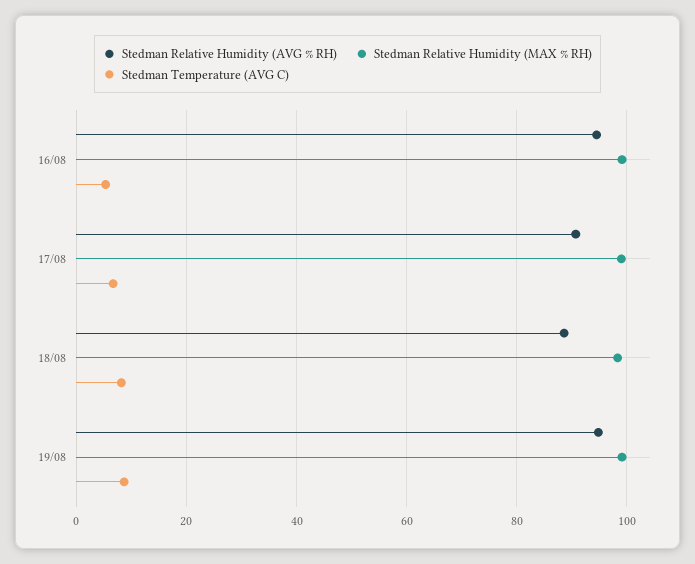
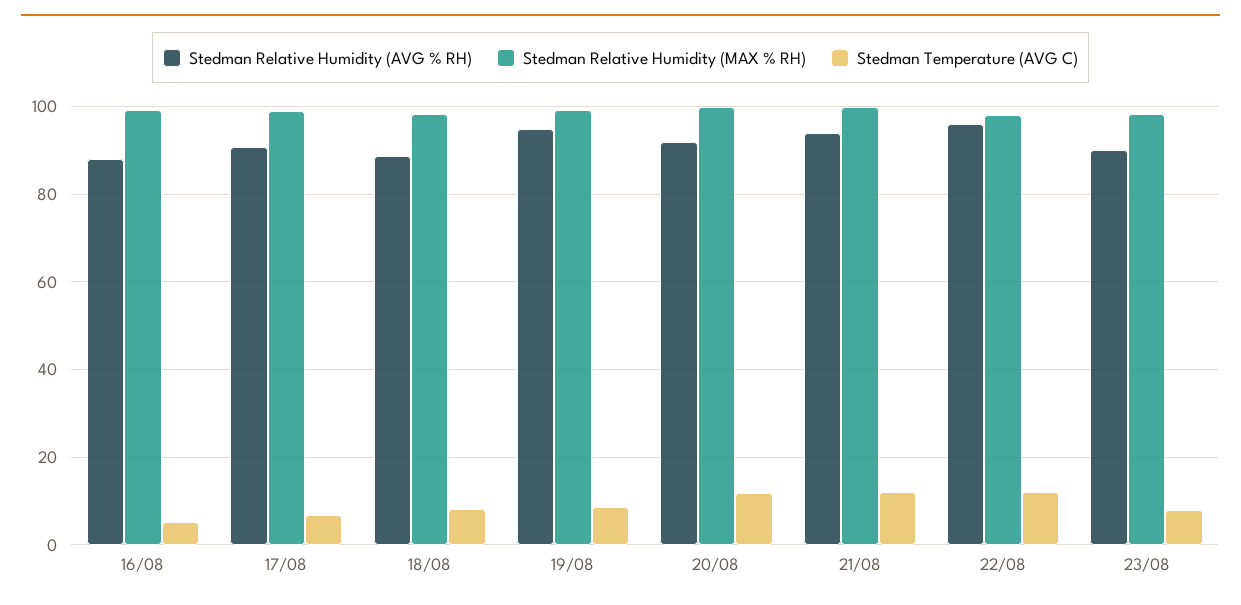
Stedman Relative Humidity (AVG % RH), 16/08: 94 -> 88
Stedman Relative Humidity (AVG % RH), 20/08: none -> 92
Stedman Relative Humidity (MAX % RH), 20/08: none -> 100
Stedman Temperature (AVG C), 20/08: none -> 12
Stedman Relative Humidity (AVG % RH), 21/08: none -> 94
Stedman Relative Humidity (MAX % RH), 21/08: none -> 100
Stedman Temperature (AVG C), 21/08: none -> 12
Stedman Relative Humidity (AVG % RH), 22/08: none -> 96
Stedman Relative Humidity (MAX % RH), 22/08: none -> 98
Stedman Temperature (AVG C), 22/08: none -> 12
Stedman Relative Humidity (AVG % RH), 23/08: none -> 90
Stedman Relative Humidity (MAX % RH), 23/08: none -> 98
Stedman Temperature (AVG C), 23/08: none -> 8

